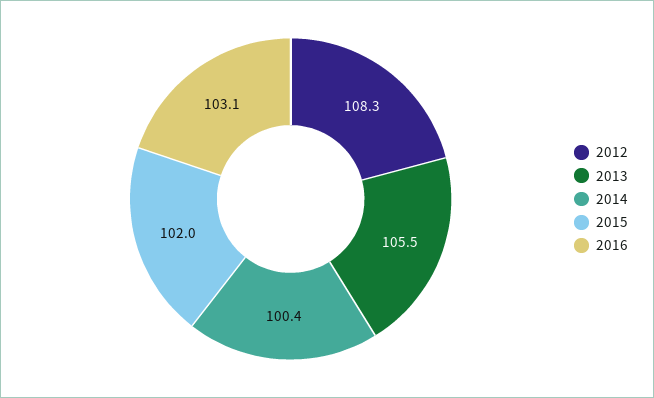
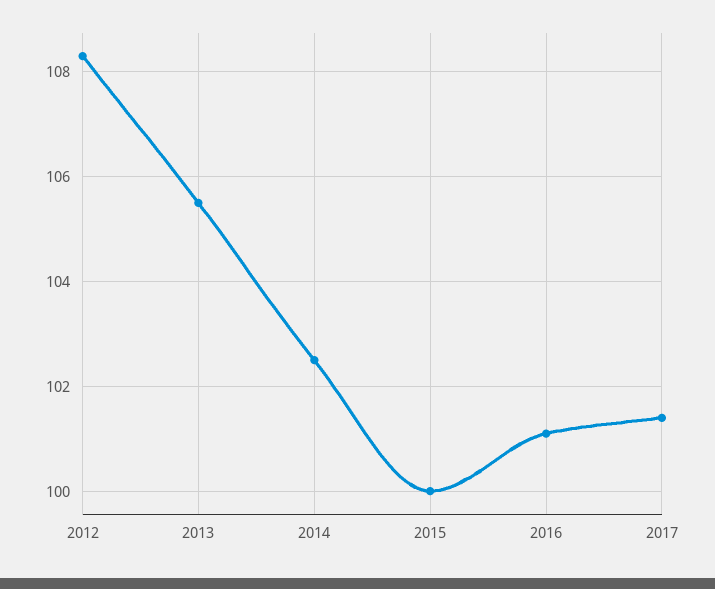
2014: 100.4 -> 102.5
2015: 102 -> 100
2016: 103.1 -> 101
2017: none -> 101.5

